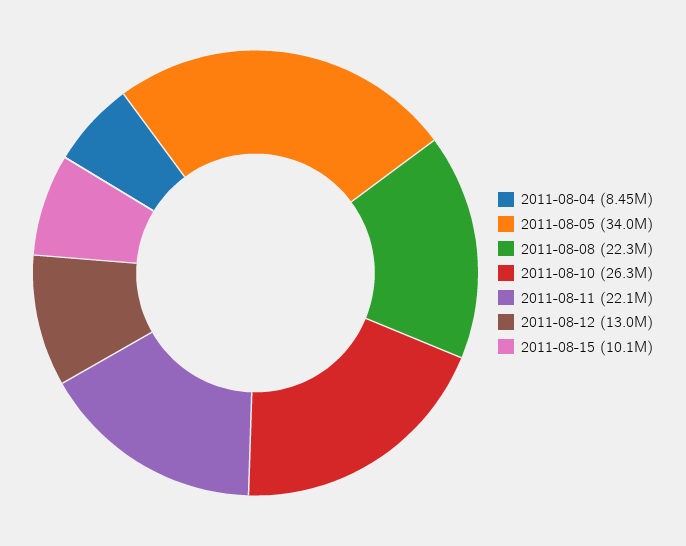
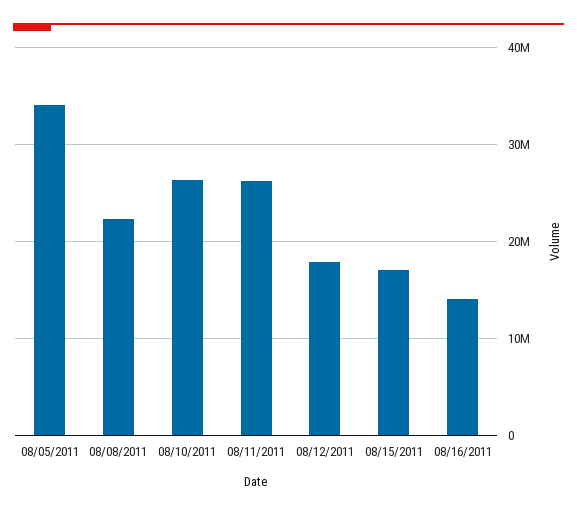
2011-08-04: 8450000 -> none
2011-08-11: 22100000 -> 26000000
2011-08-12: 13000000 -> 18000000
2011-08-15: 10100000 -> 17000000
08/16/2011: none -> 14000000

